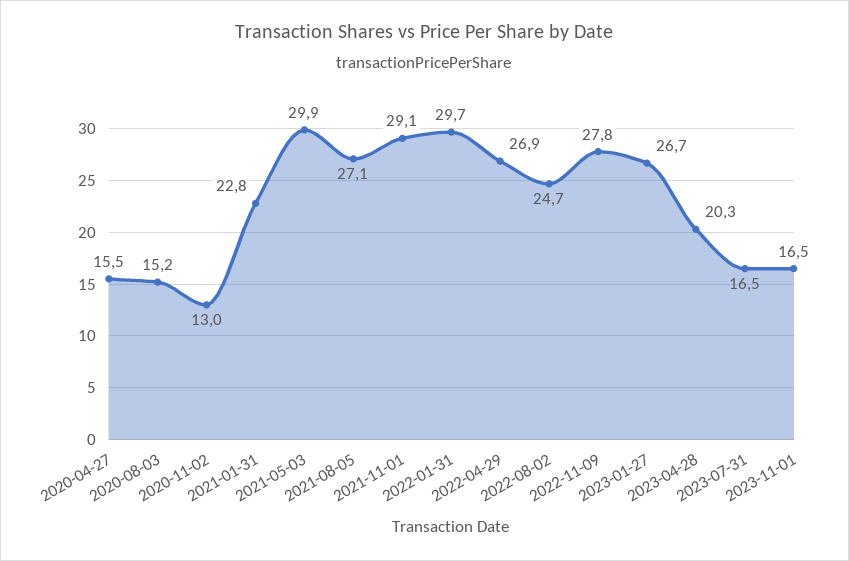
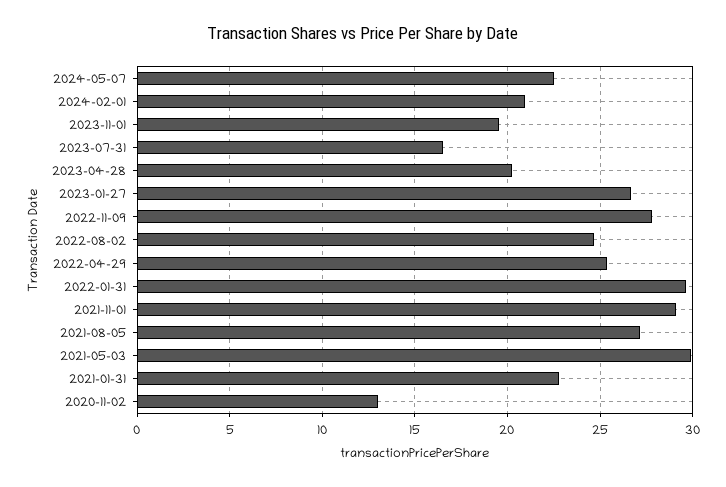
2020-04-27: 15.5 -> none
2020-08-03: 15.2 -> none
2022-04-29: 26.9 -> 25.5
2023-11-01: 16.5 -> 19.5
2024-05-07: none -> 22.5
2024-02-01: none -> 21

